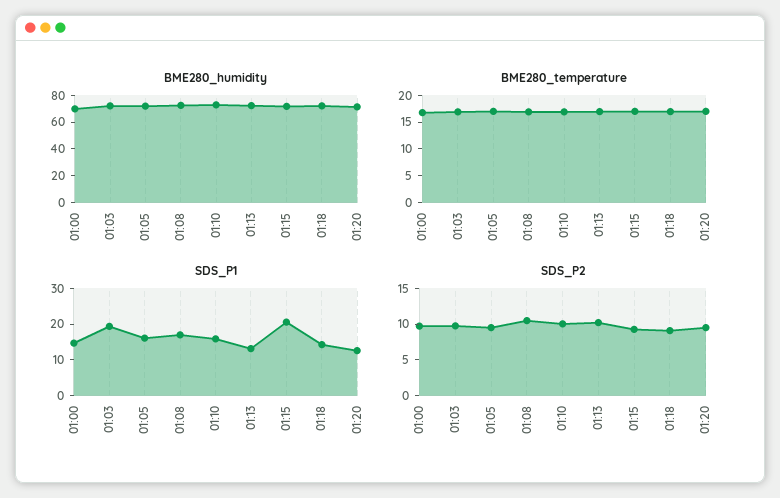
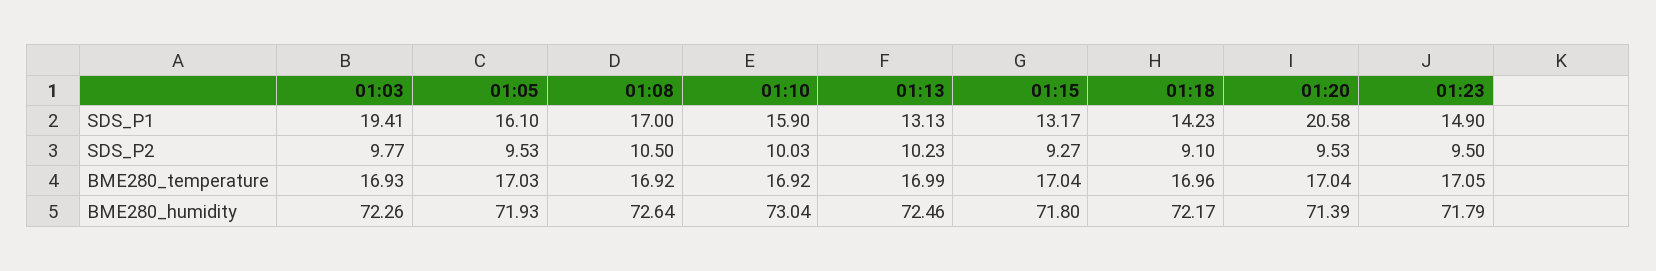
BME280_humidity, 01:00: 70 -> none
BME280_temperature, 01:00: 17.5 -> none
SDS_P1, 01:00: 15 -> none
SDS_P1, 01:15: 20 -> 13.17
SDS_P1, 01:20: 12.5 -> 20.58
SDS_P2, 01:00: 10 -> none
SDS_P1, 01:23: none -> 14.9
SDS_P2, 01:23: none -> 9.5
BME280_temperature, 01:23: none -> 17.05
BME280_humidity, 01:23: none -> 71.79

